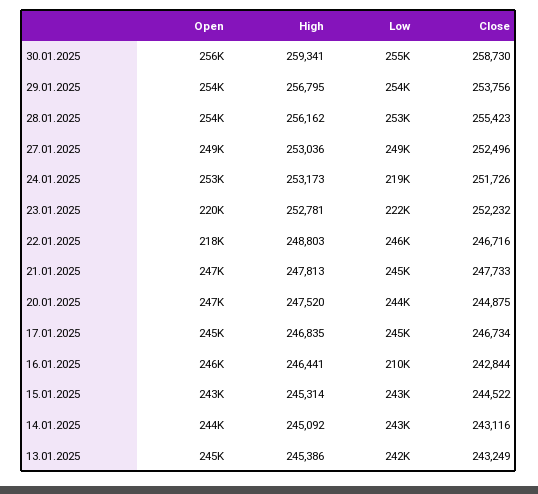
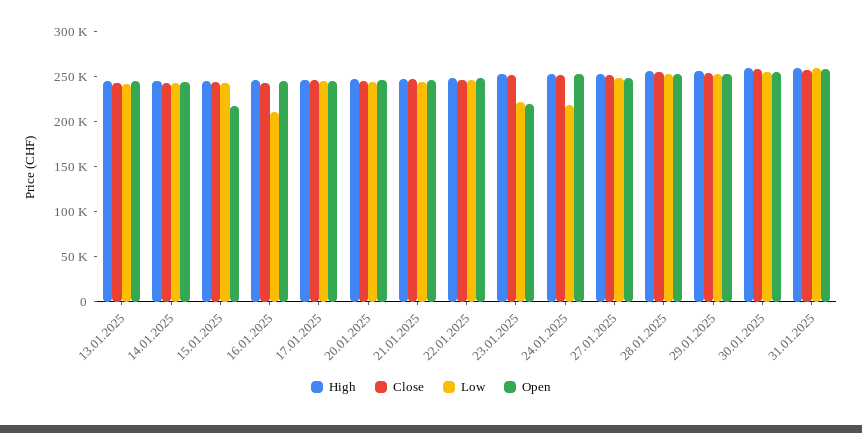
Open, 22.01.2025: 218000 -> 250000
Open, 15.01.2025: 243000 -> 220000
High, 31.01.2025: none -> 260000
Close, 31.01.2025: none -> 260000
Low, 31.01.2025: none -> 260000
Open, 31.01.2025: none -> 260000

